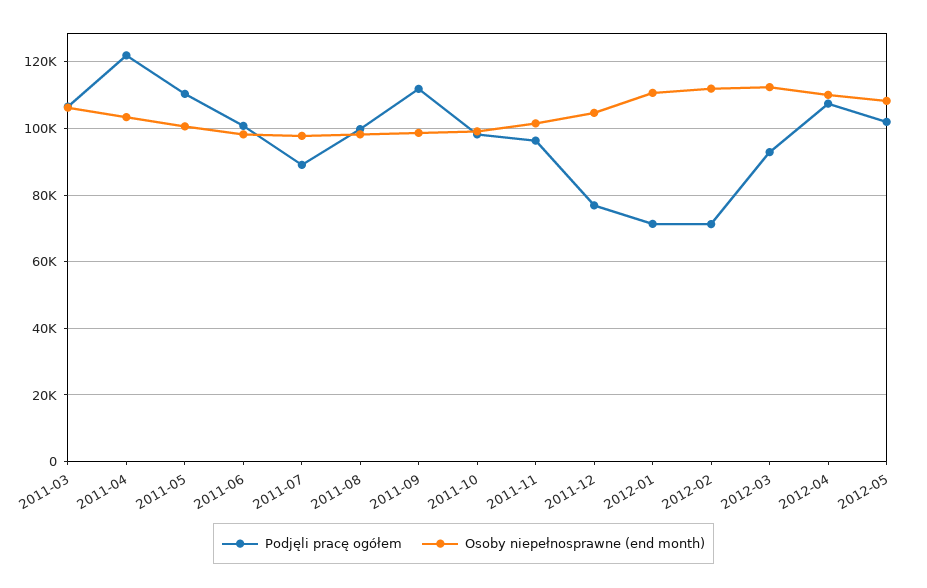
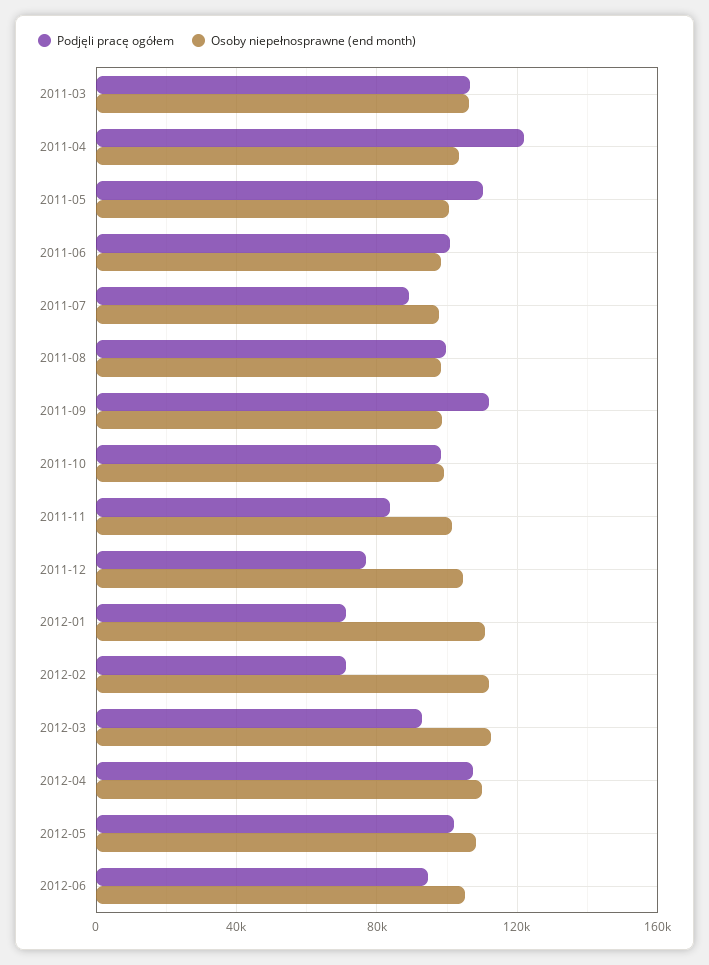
Podjęli pracę ogółem, 2011-11: 96000 -> 85000
Podjęli pracę ogółem, 2012-06: none -> 95000
Osoby niepełnosprawne (end month), 2012-06: none -> 105000

